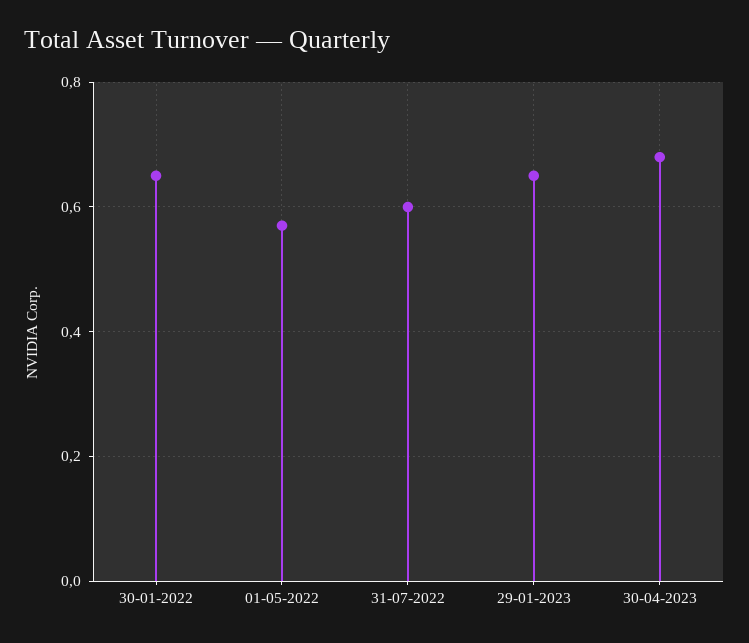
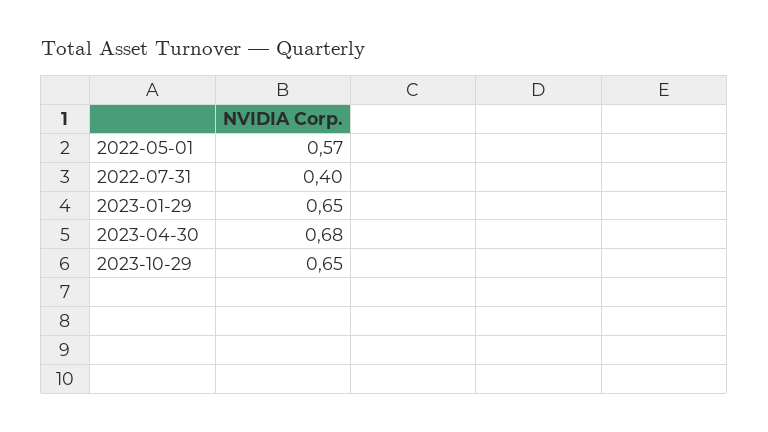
30-01-2022: 0.65 -> none
31-07-2022: 0.6 -> 0.4
2023-10-29: none -> 0.65

